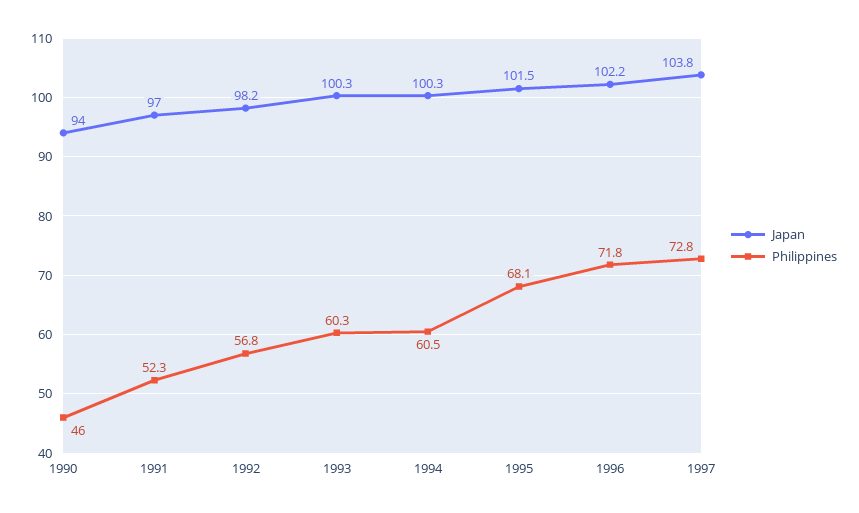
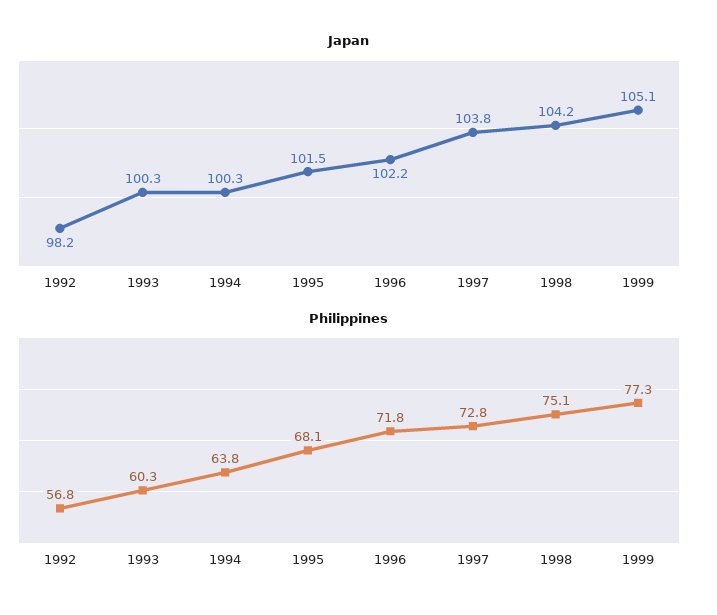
Japan, 1990: 94 -> none
Philippines, 1990: 46 -> none
Japan, 1991: 97 -> none
Philippines, 1991: 52.3 -> none
Philippines, 1994: 60.5 -> 63.8
Japan, 1998: none -> 104.2
Japan, 1999: none -> 105.1
Philippines, 1998: none -> 75.1
Philippines, 1999: none -> 77.3

